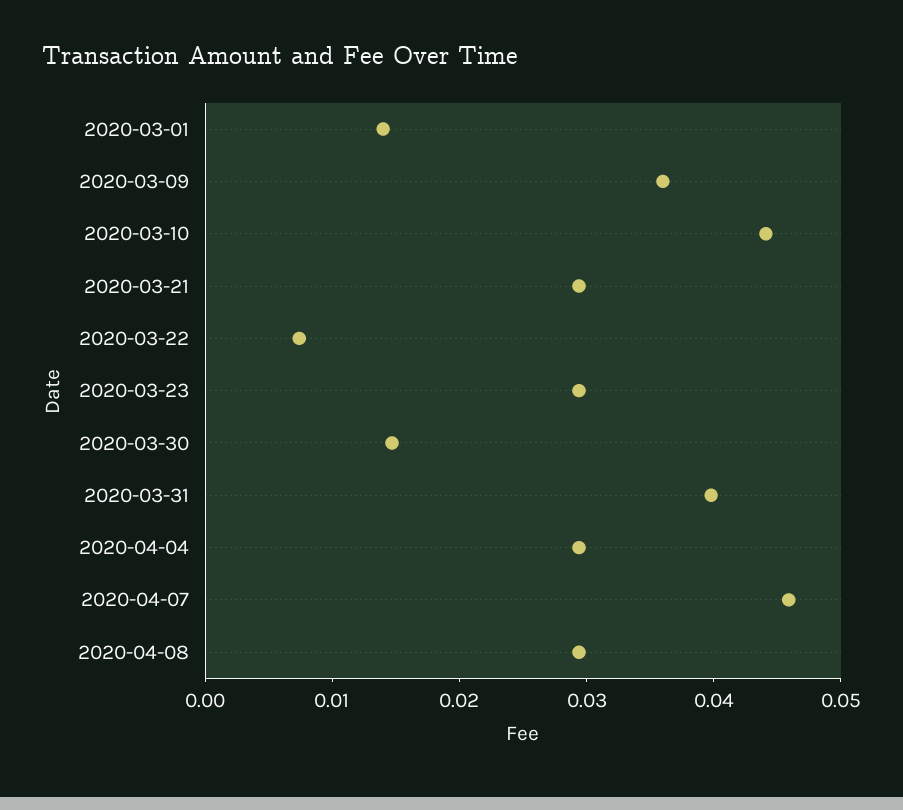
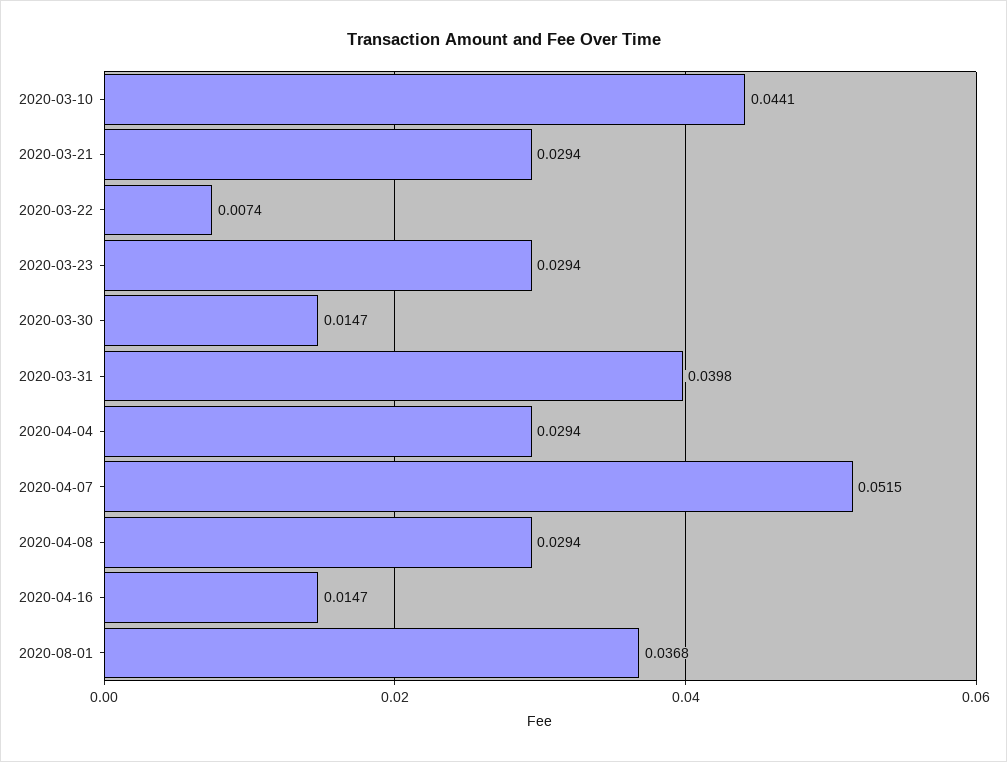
2020-03-01: 0.014 -> none
2020-03-09: 0.036 -> none
2020-04-07: 0.046 -> 0.0515
2020-04-16: none -> 0.0147
2020-08-01: none -> 0.0368

